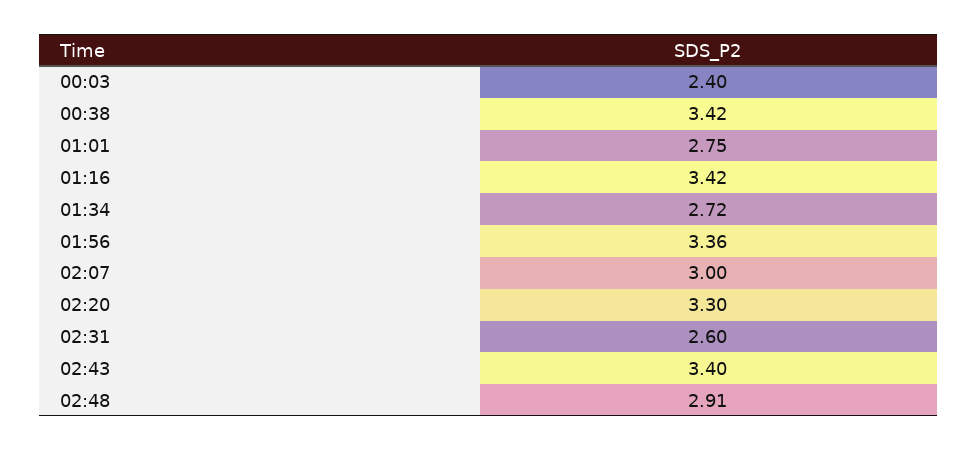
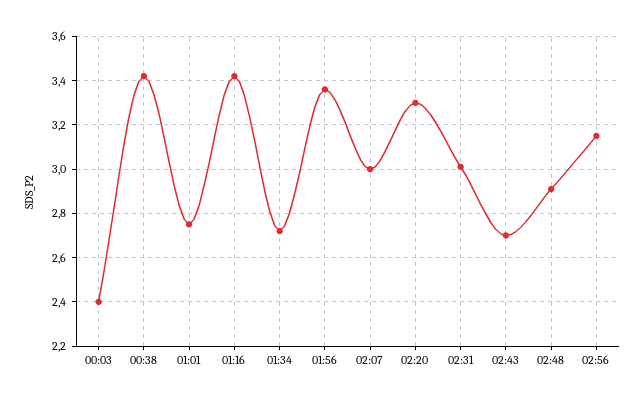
02:31: 2.6 -> 3
02:43: 3.4 -> 2.7
02:56: none -> 3.15

